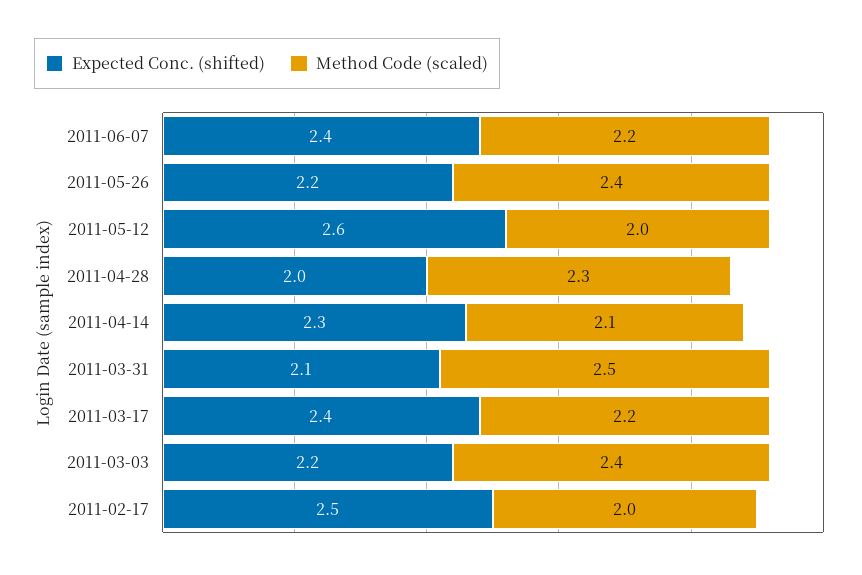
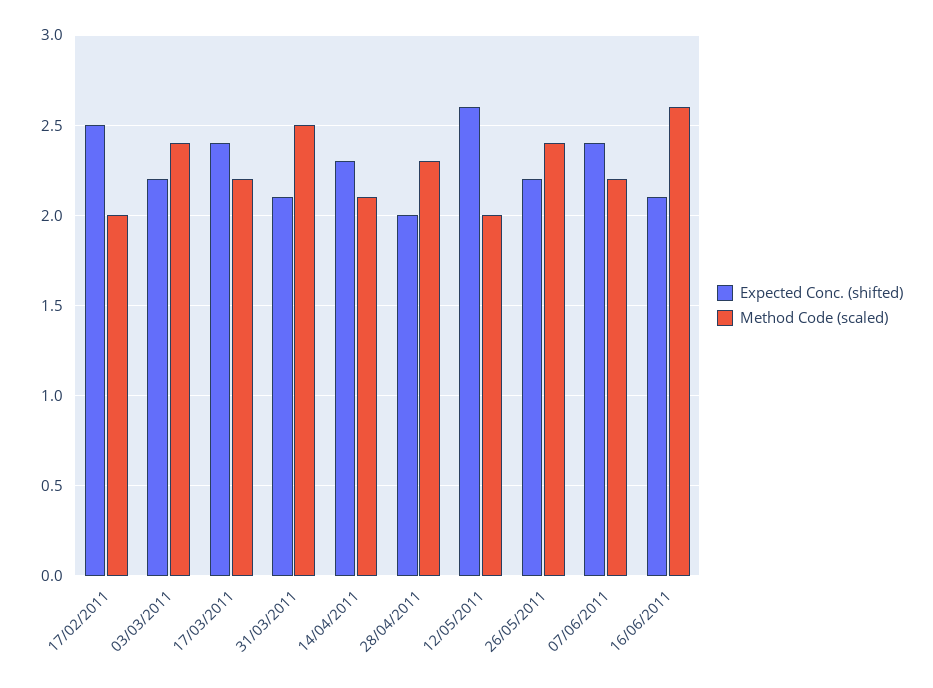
Expected Conc. (shifted), 16/06/2011: none -> 2.1
Method Code (scaled), 16/06/2011: none -> 2.6

